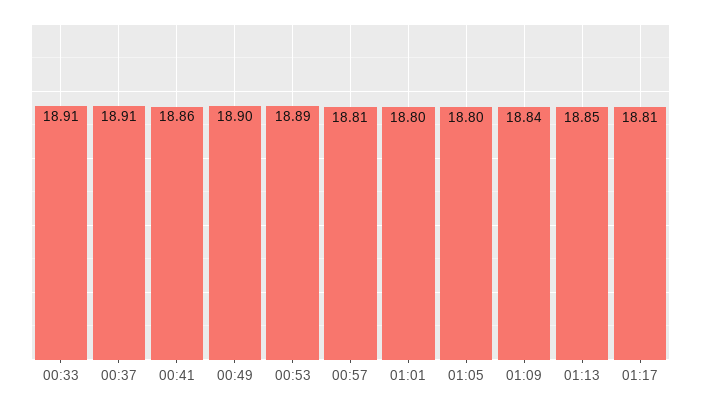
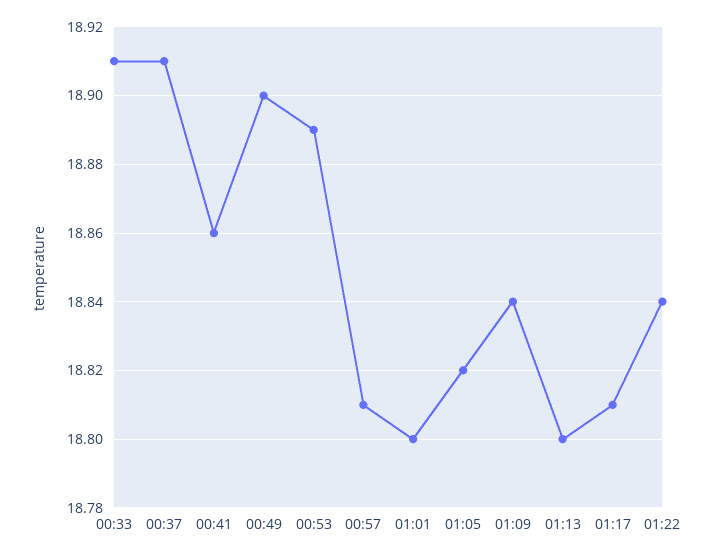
01:05: 18.8 -> 18.82
01:13: 18.85 -> 18.8
01:22: none -> 18.84

